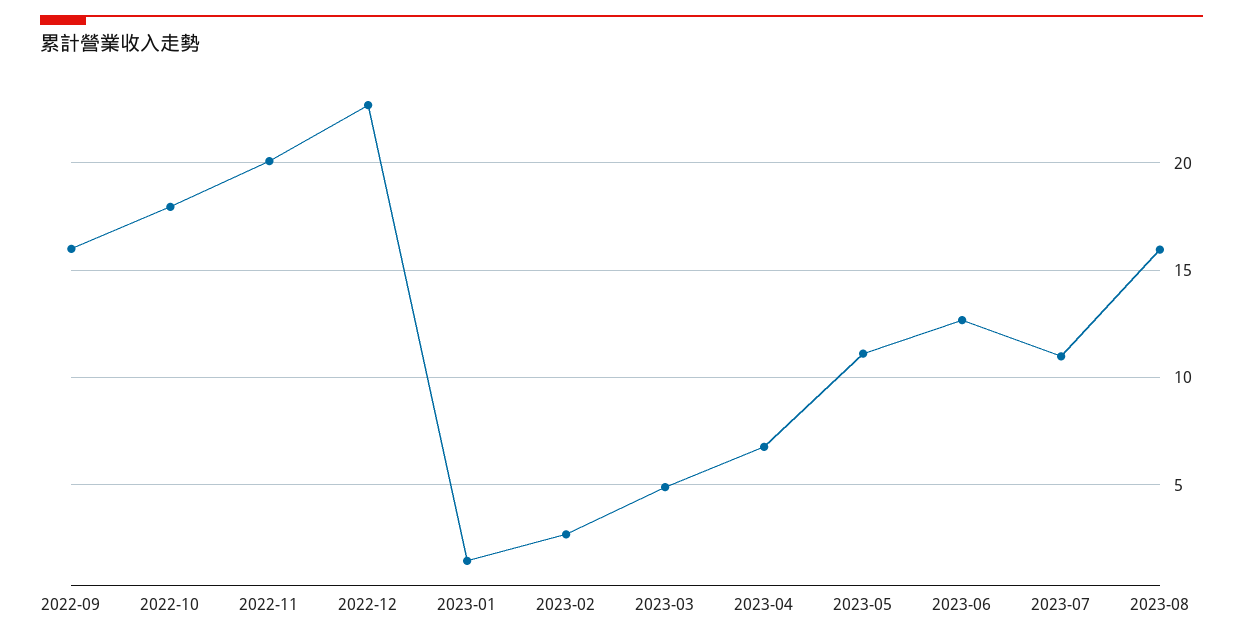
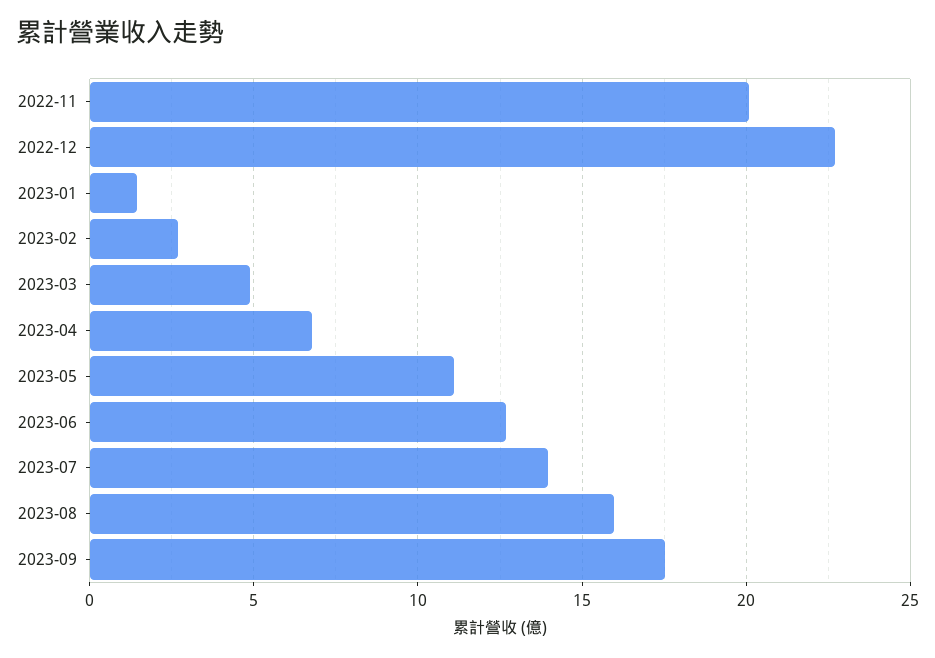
2022-09: 16 -> none
2022-10: 18 -> none
2023-07: 11 -> 14
2023-09: none -> 17.5

